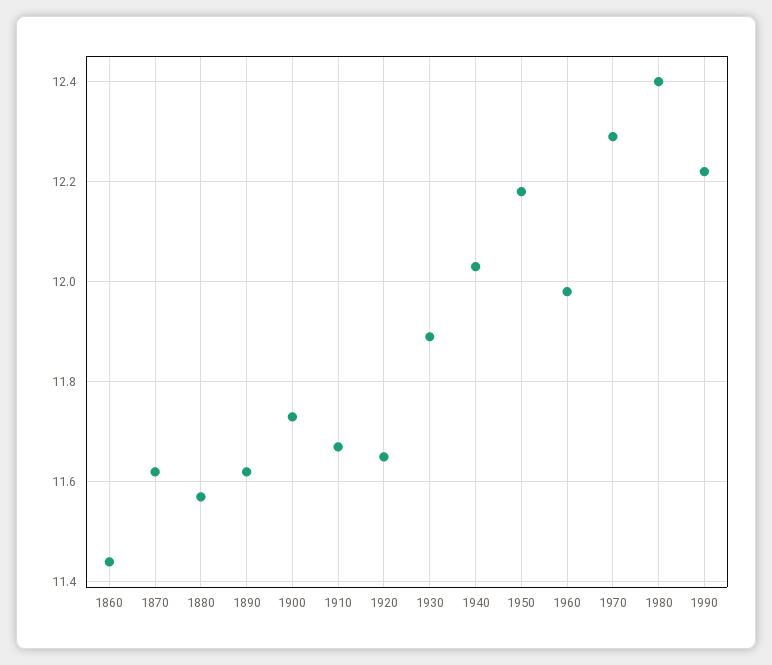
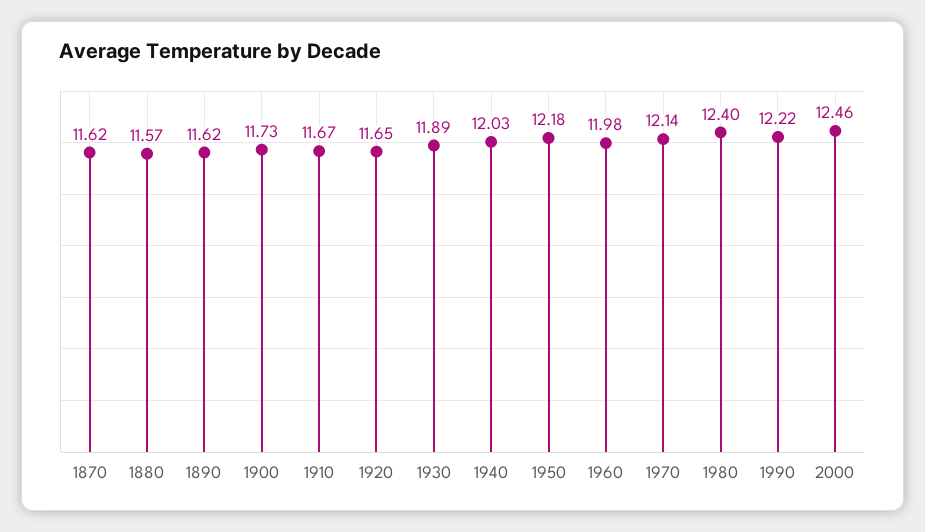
1860: 11.45 -> none
1970: 12.3 -> 12.14
2000: none -> 12.46

